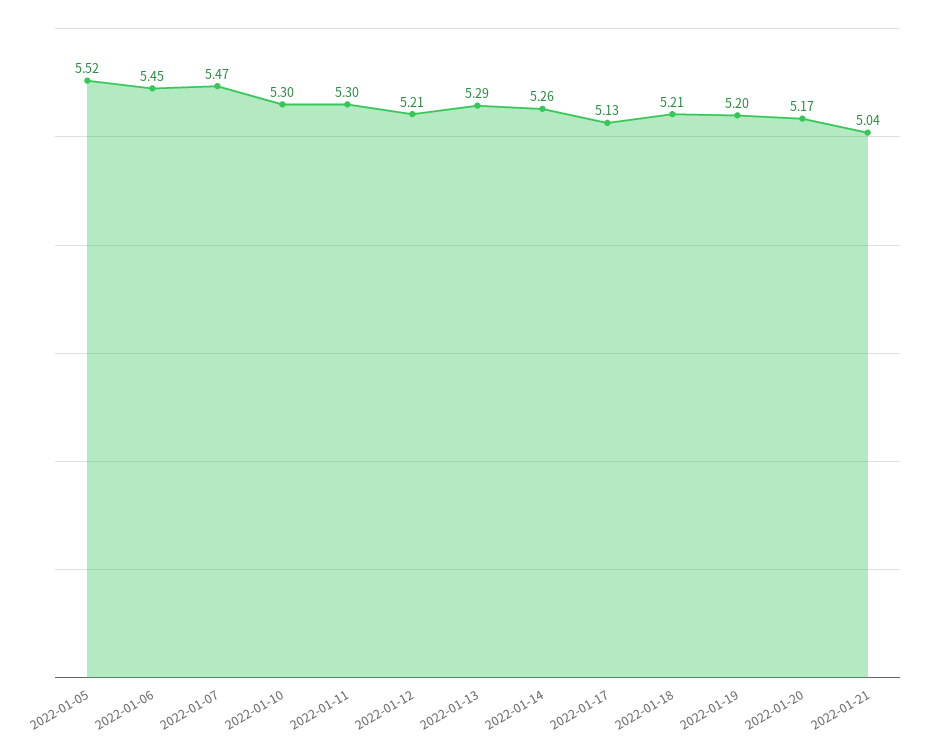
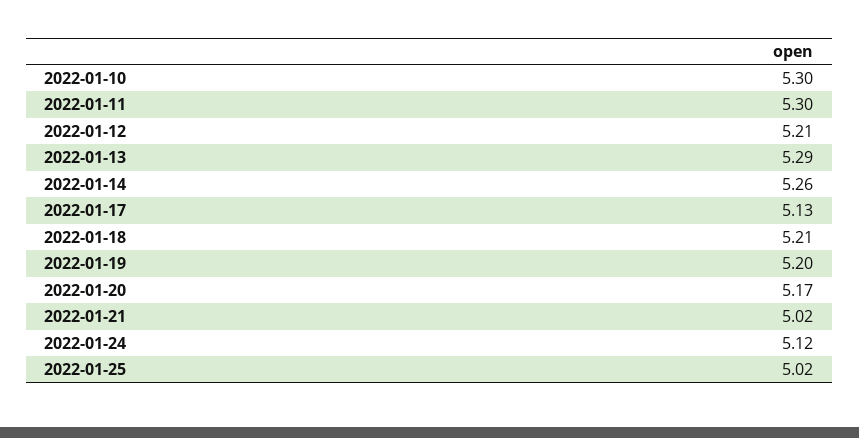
2022-01-05: 5.52 -> none
2022-01-06: 5.45 -> none
2022-01-07: 5.47 -> none
2022-01-21: 5.04 -> 5.02
2022-01-24: none -> 5.12
2022-01-25: none -> 5.02

